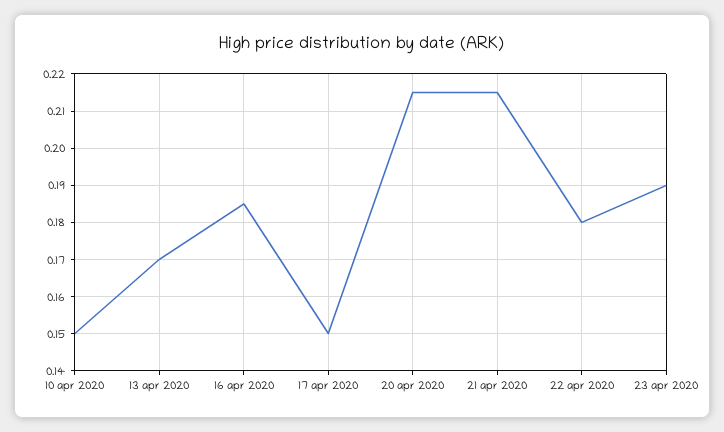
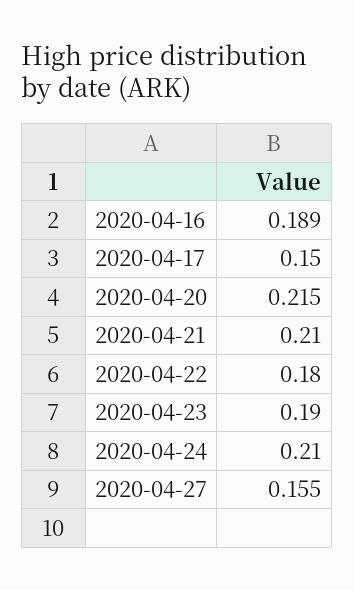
10 apr 2020: 0.15 -> none
13 apr 2020: 0.17 -> none
16 apr 2020: 0.185 -> 0.189
21 apr 2020: 0.215 -> 0.21
2020-04-24: none -> 0.21
2020-04-27: none -> 0.155

